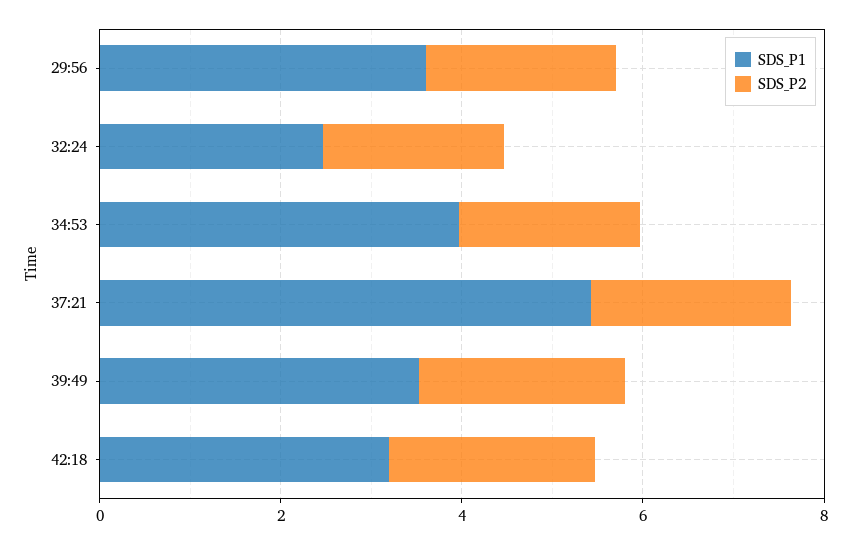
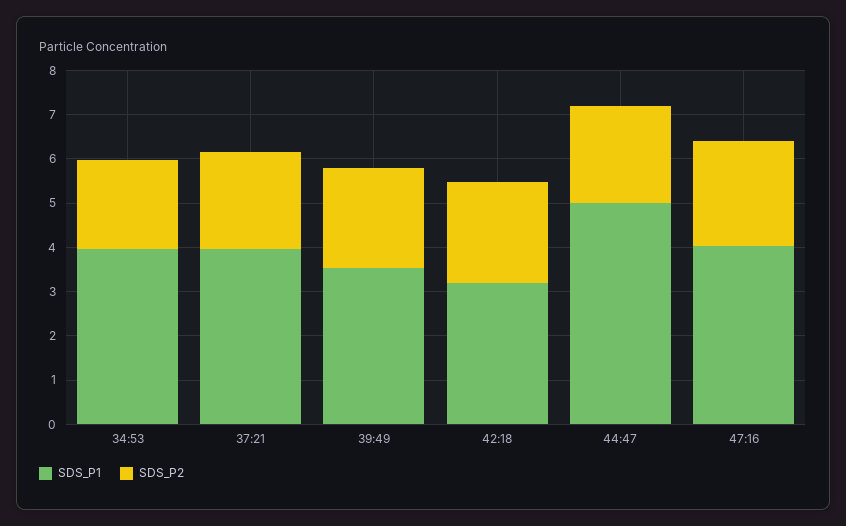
SDS_P1, 29:56: 3.5 -> none
SDS_P2, 29:56: 2 -> none
SDS_P1, 32:24: 2.5 -> none
SDS_P2, 32:24: 2 -> none
SDS_P1, 37:21: 5.5 -> 4
SDS_P1, 44:47: none -> 5
SDS_P2, 44:47: none -> 2.2
SDS_P1, 47:16: none -> 4
SDS_P2, 47:16: none -> 2.4

